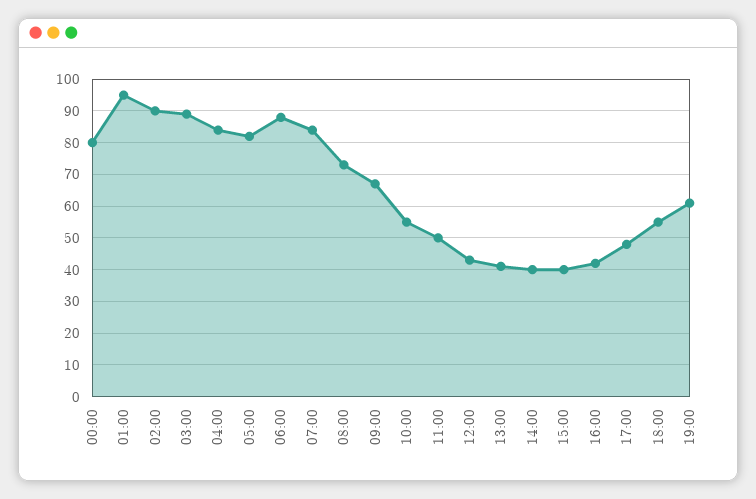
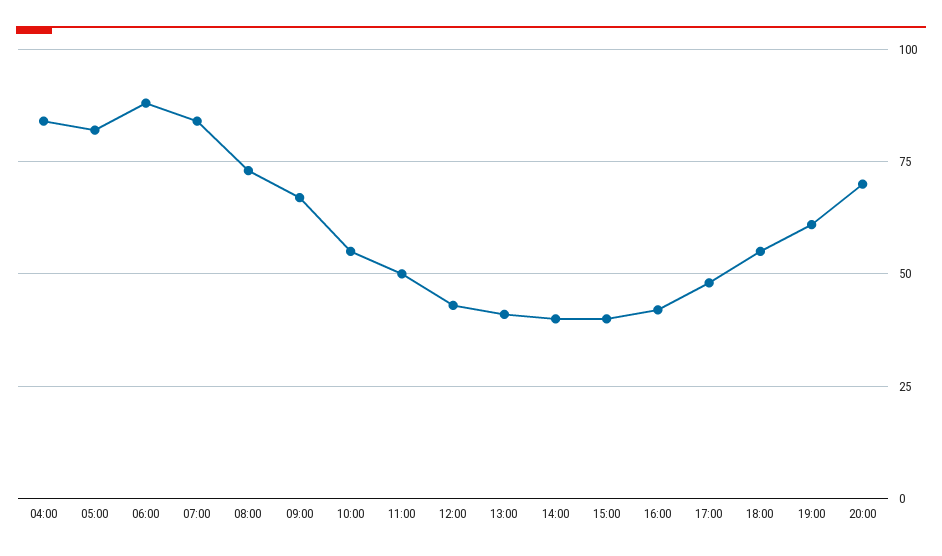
00:00: 80 -> none
01:00: 95 -> none
02:00: 90 -> none
03:00: 90 -> none
20:00: none -> 70

